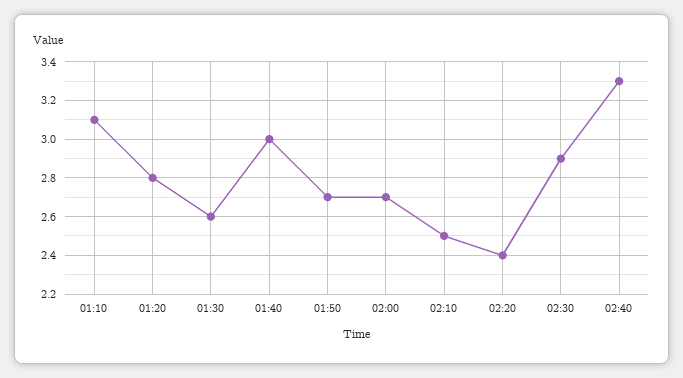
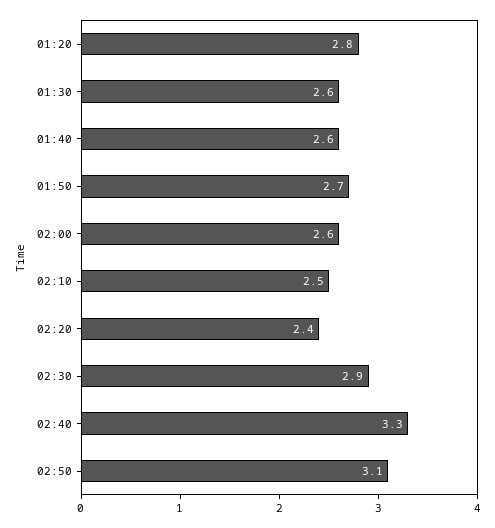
01:10: 3.1 -> none
01:40: 3 -> 2.6
02:00: 2.7 -> 2.6
02:50: none -> 3.1

